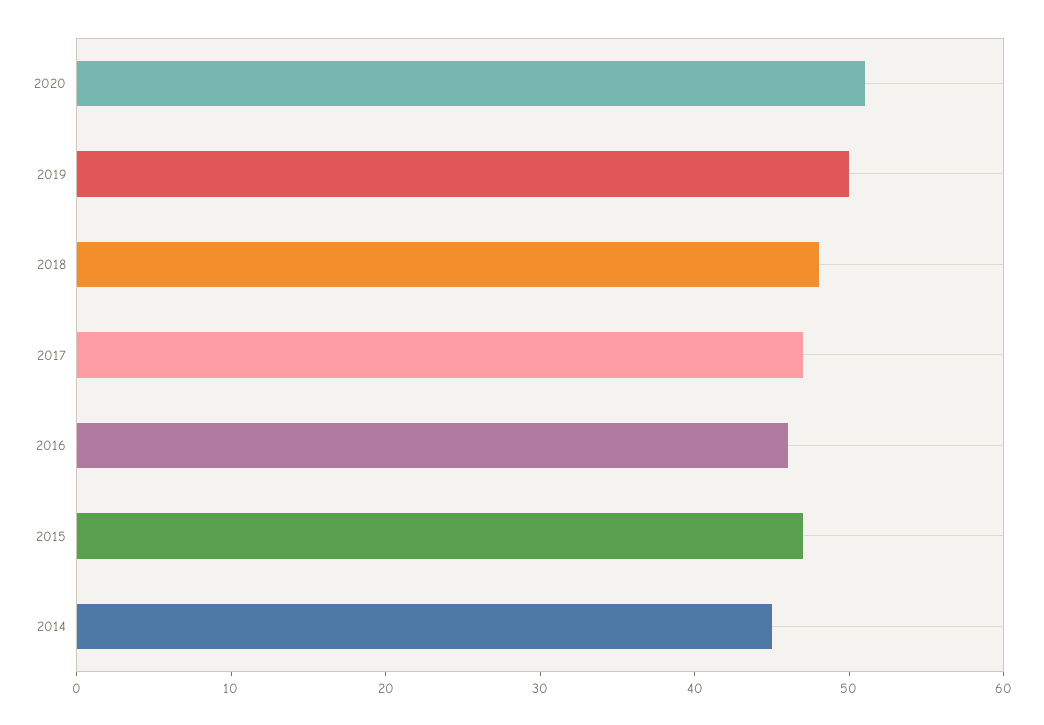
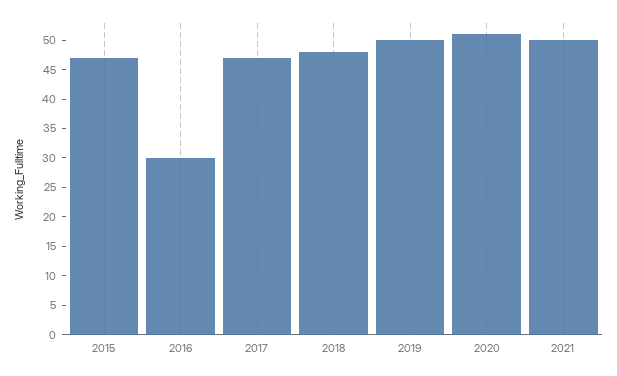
2016: 46 -> 30
2014: 45 -> none
2021: none -> 50

